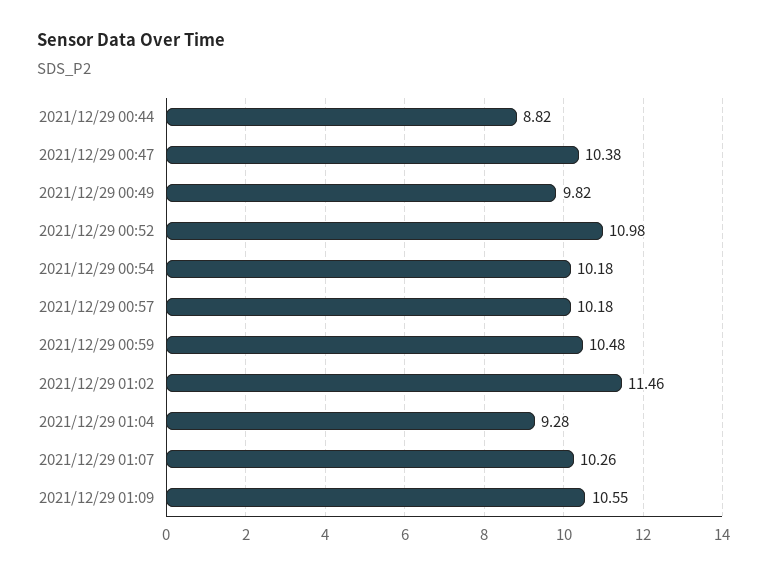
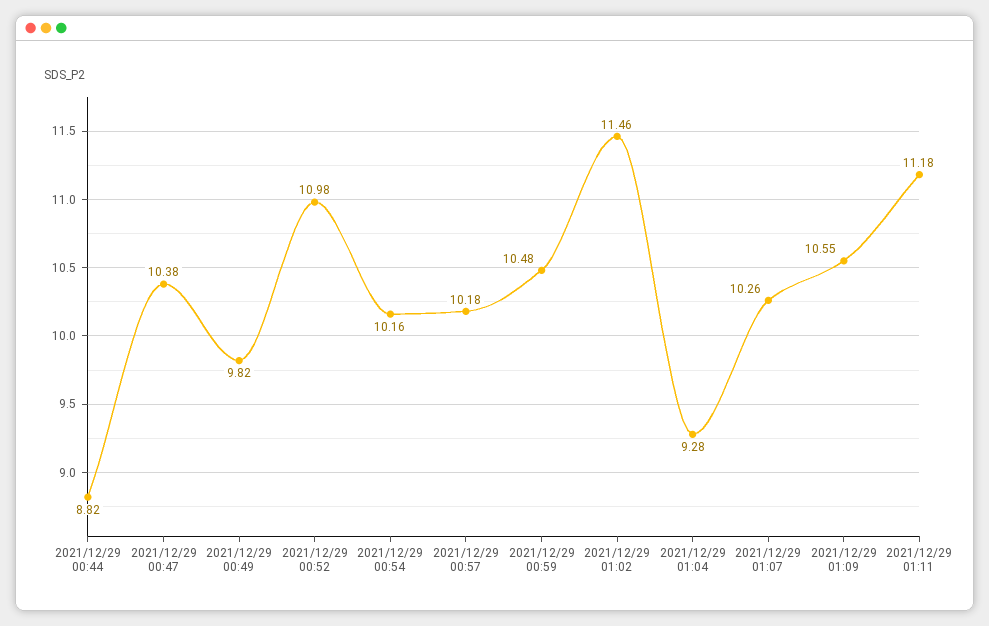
2021/12/29 00:54: 10.18 -> 10.16
2021/12/29 01:11: none -> 11.18

